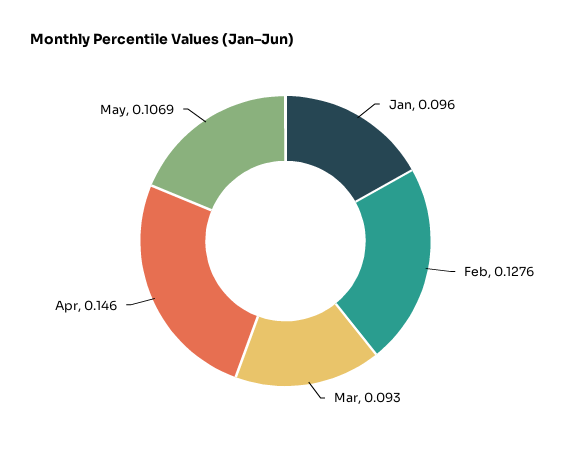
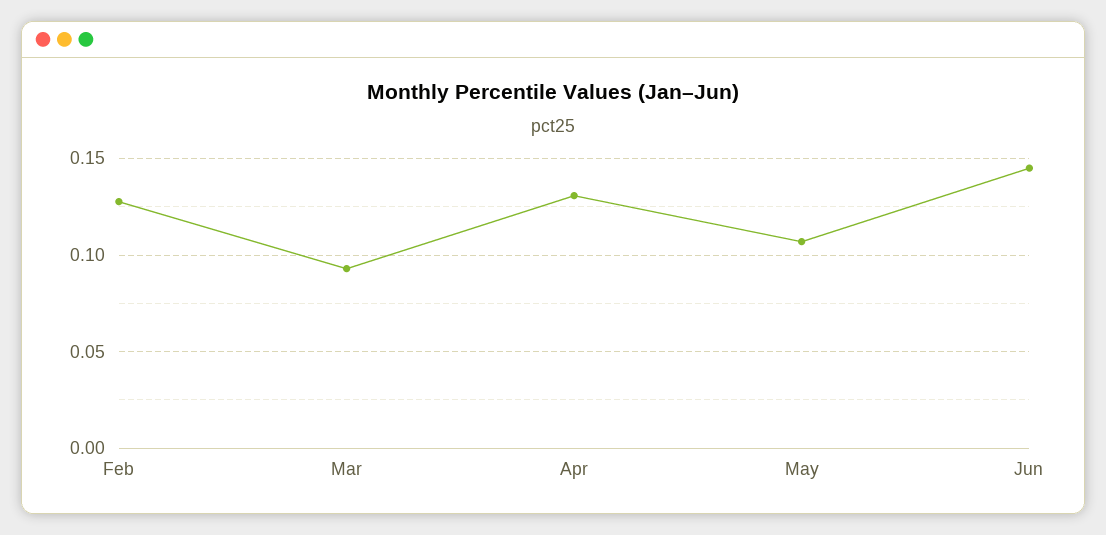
Jan: 0.096 -> none
Apr: 0.146 -> 0.13
Jun: none -> 0.145

